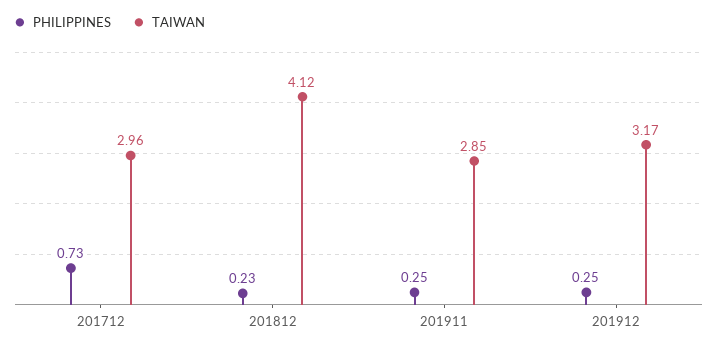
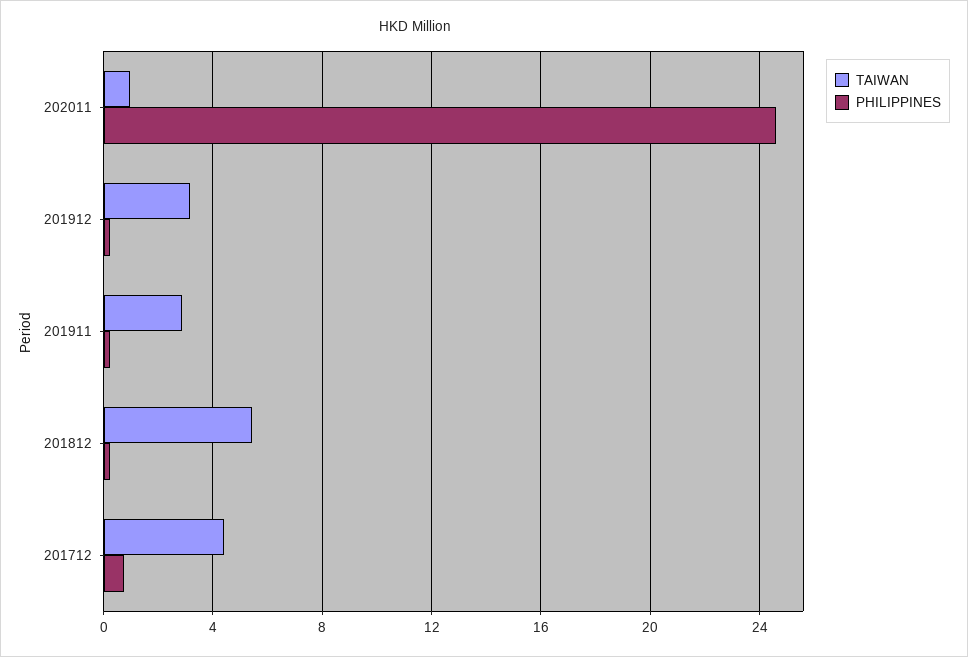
TAIWAN, 201712: 2.96 -> 4.5
TAIWAN, 201812: 4.12 -> 5.5
TAIWAN, 202011: none -> 1
PHILIPPINES, 202011: none -> 24.5

